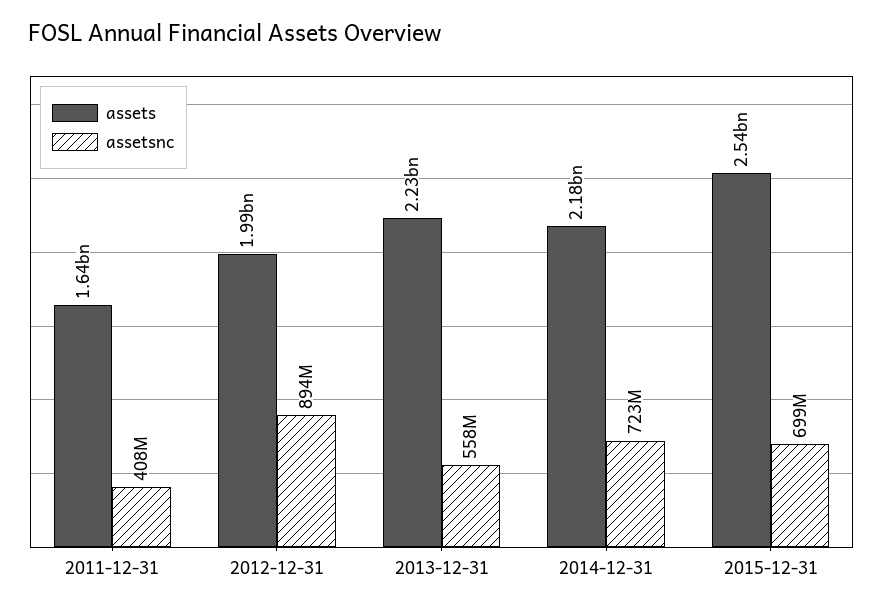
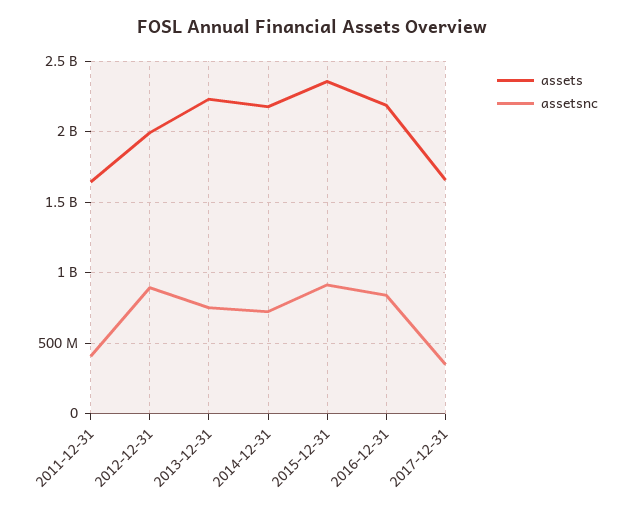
assetsnc, 2013-12-31: 558000000 -> 750000000
assets, 2015-12-31: 2540000000 -> 2350000000
assetsnc, 2015-12-31: 699000000 -> 900000000
assets, 2016-12-31: none -> 2200000000
assetsnc, 2016-12-31: none -> 850000000
assets, 2017-12-31: none -> 1650000000
assetsnc, 2017-12-31: none -> 350000000

